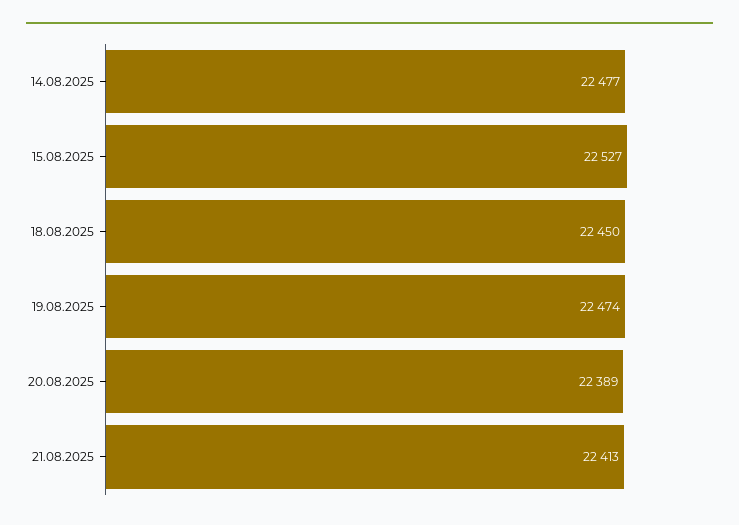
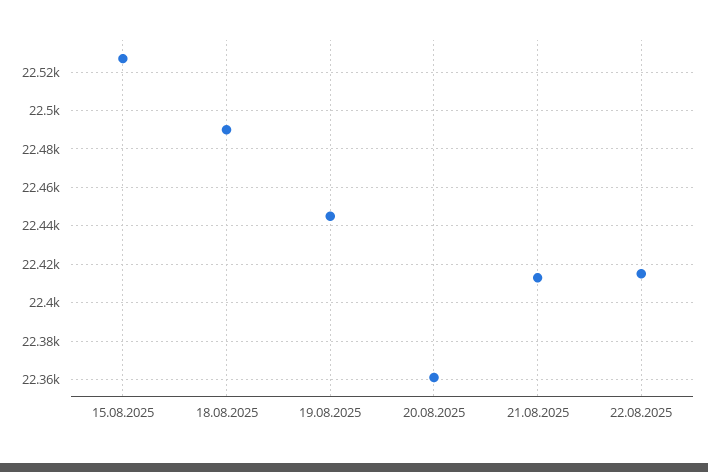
14.08.2025: 22477 -> none
18.08.2025: 22450 -> 22490
19.08.2025: 22474 -> 22445
20.08.2025: 22389 -> 22360
22.08.2025: none -> 22415

